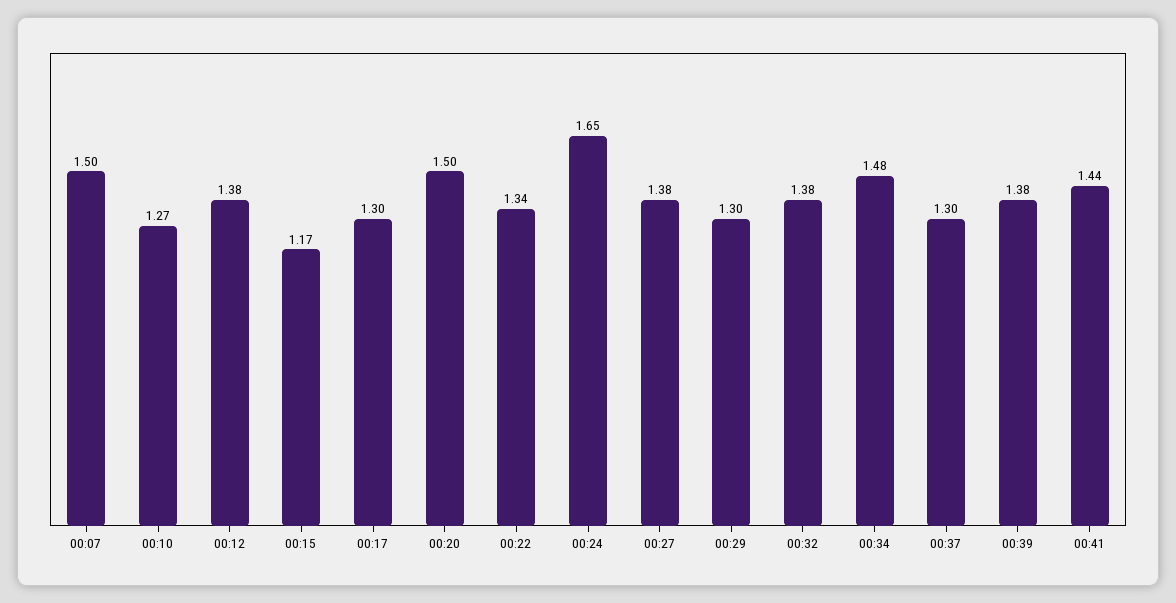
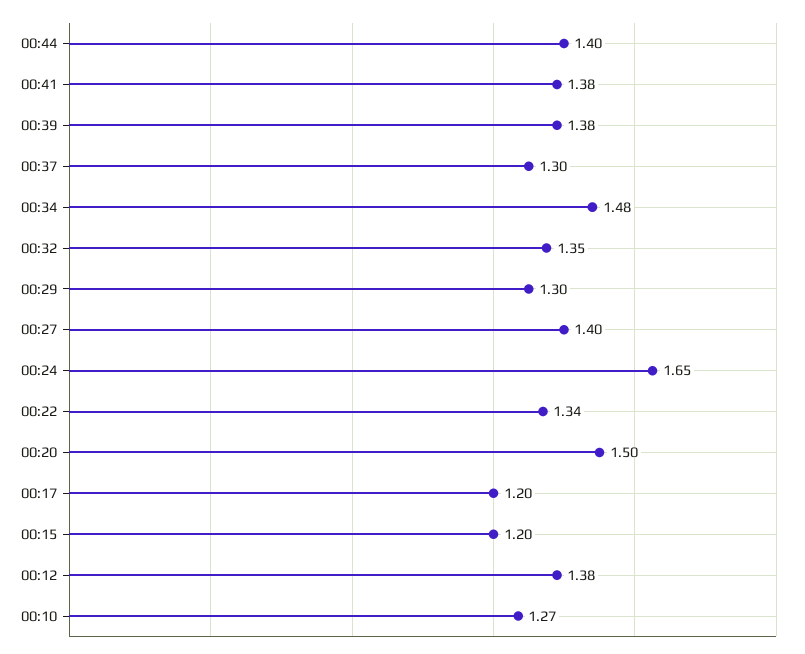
00:07: 1.5 -> none
00:15: 1.17 -> 1.2
00:17: 1.3 -> 1.2
00:27: 1.38 -> 1.4
00:32: 1.38 -> 1.35
00:41: 1.44 -> 1.38
00:44: none -> 1.4

